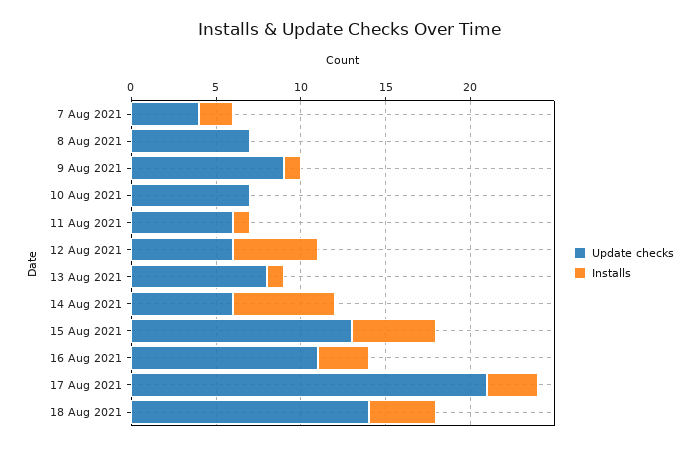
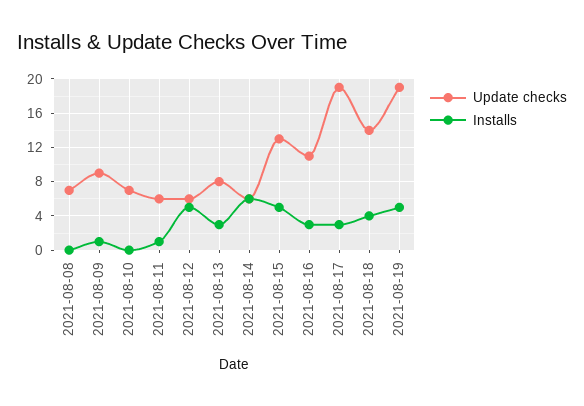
Update checks, 7 Aug 2021: 4 -> none
Installs, 7 Aug 2021: 2 -> none
Installs, 13 Aug 2021: 1 -> 3
Update checks, 17 Aug 2021: 21 -> 19
Update checks, 2021-08-19: none -> 19
Installs, 2021-08-19: none -> 5

